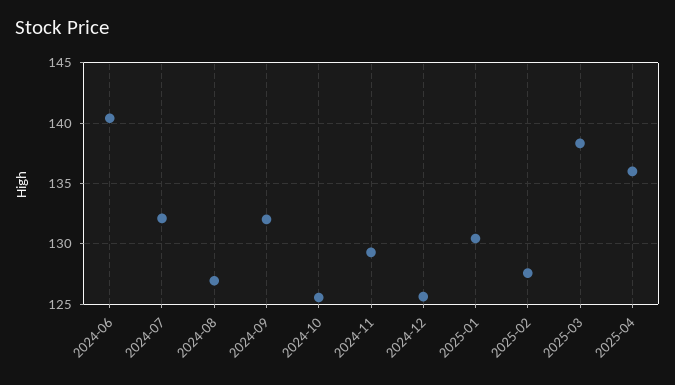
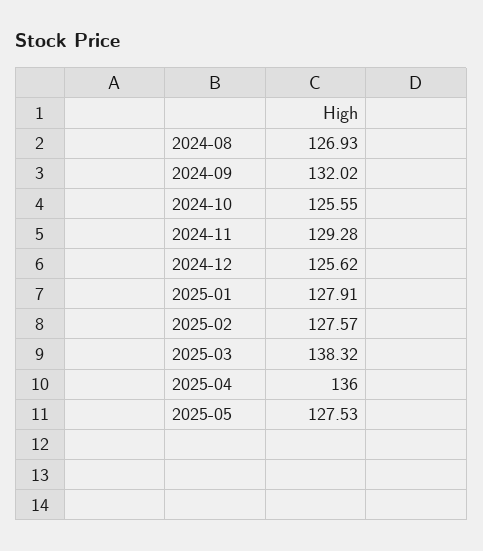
2024-06: 140.5 -> none
2024-07: 132 -> none
2025-01: 130.5 -> 127.91
2025-05: none -> 127.53

